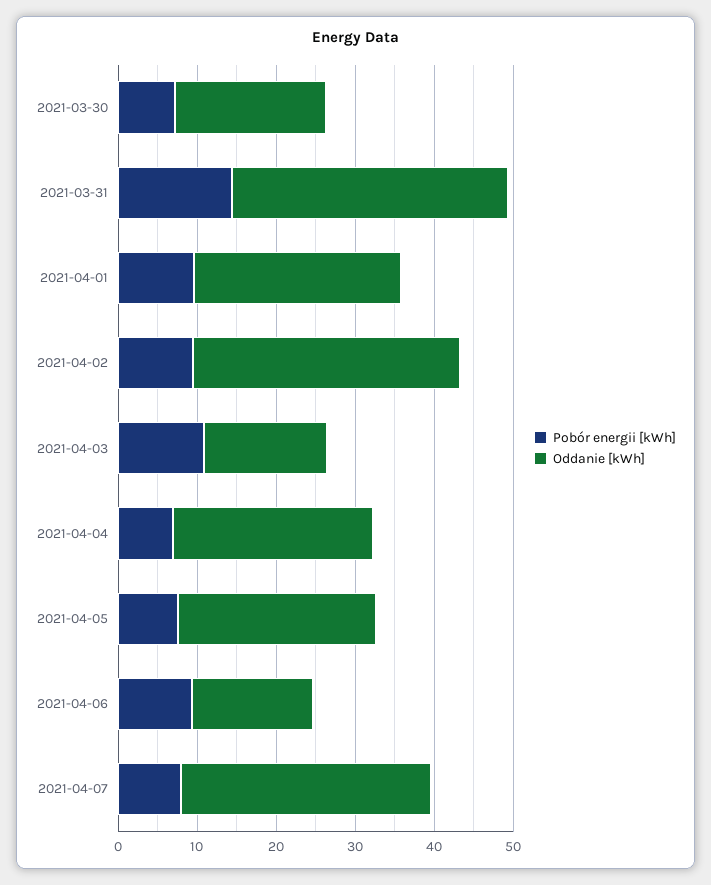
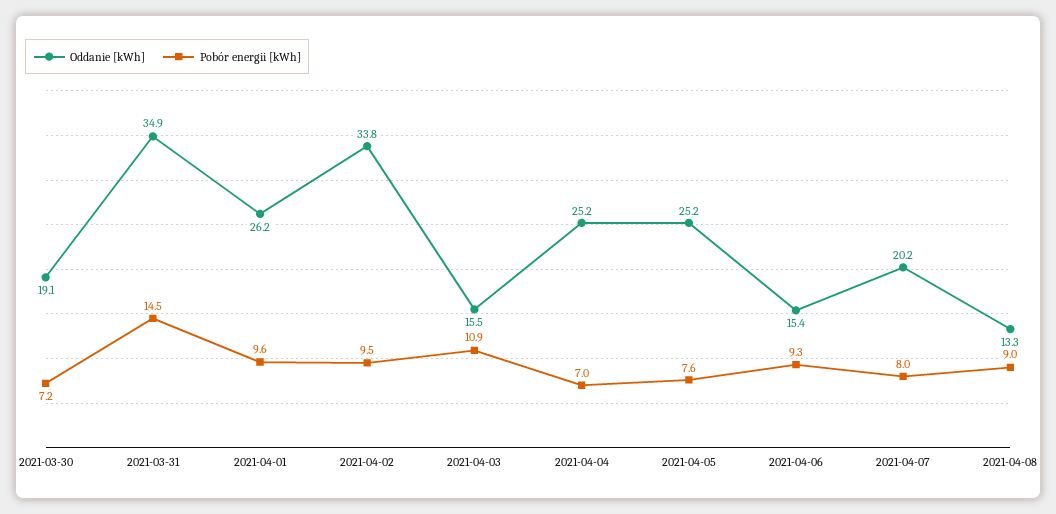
Oddanie [kWh], 2021-04-07: 32 -> 20.2
Oddanie [kWh], 2021-04-08: none -> 13.3
Pobór energii [kWh], 2021-04-08: none -> 9

